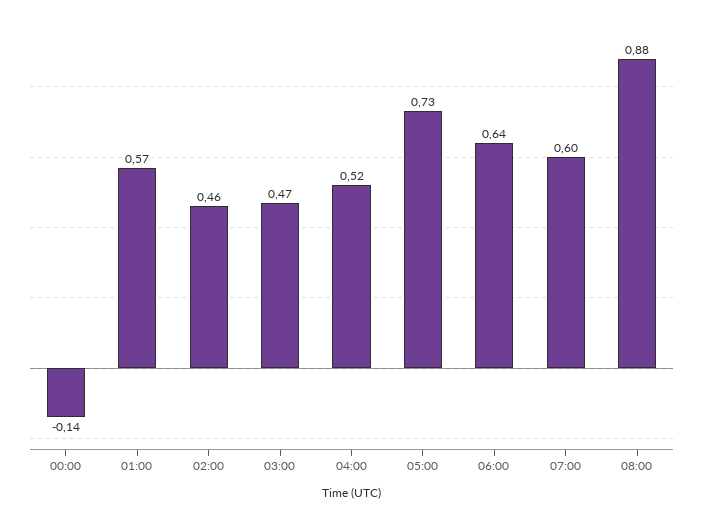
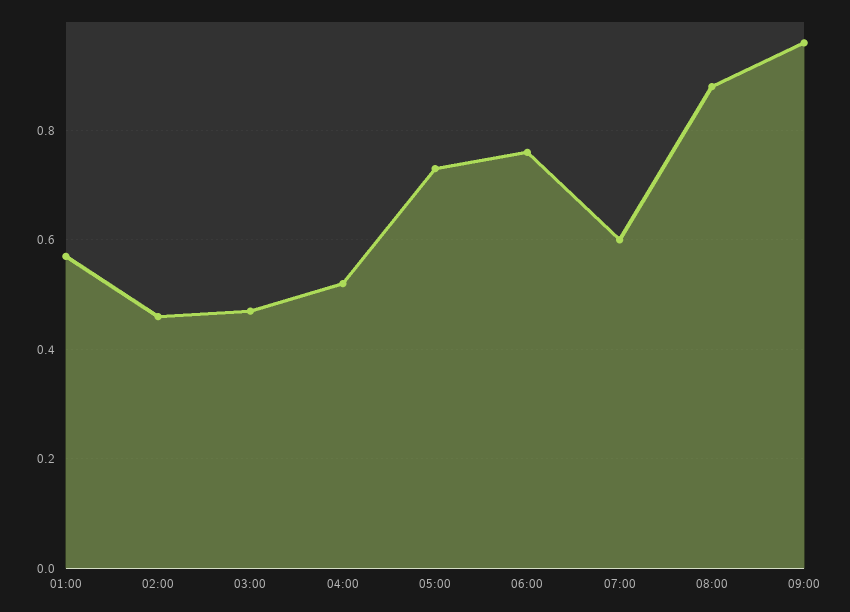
00:00: -0.14 -> none
06:00: 0.64 -> 0.75
09:00: none -> 0.95

